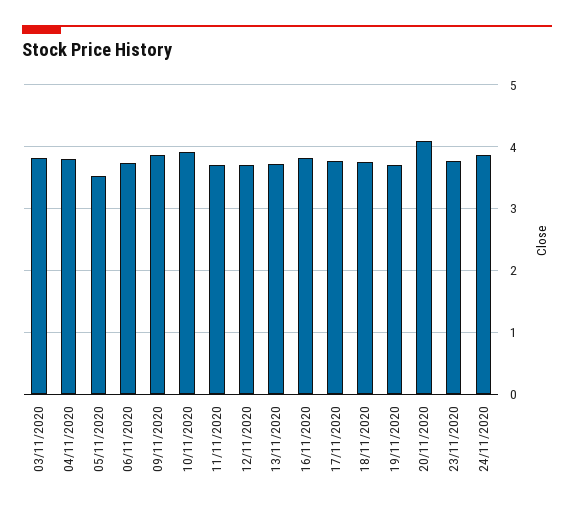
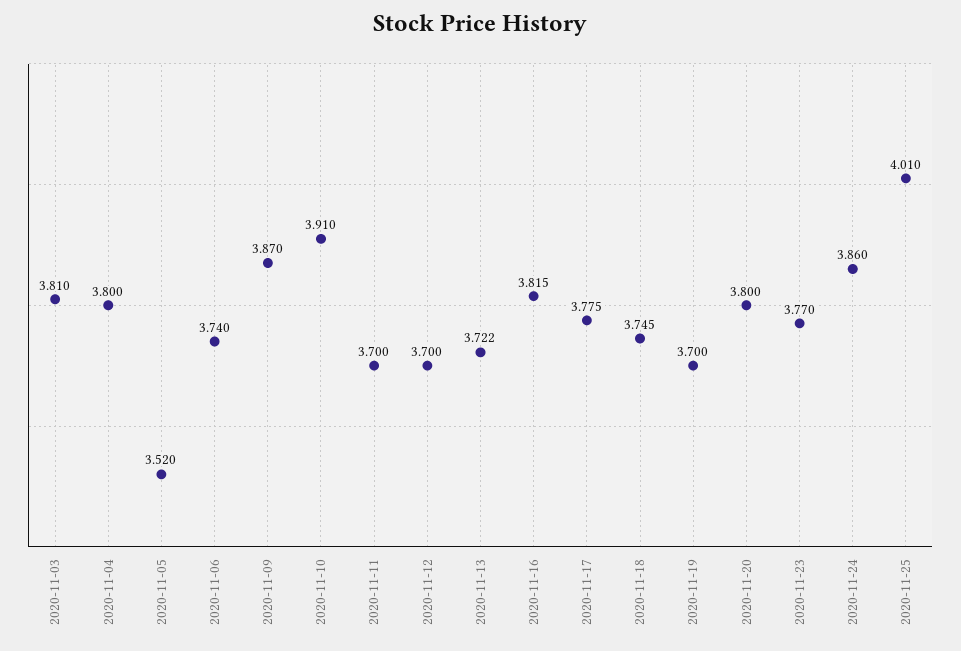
20/11/2020: 4.1 -> 3.8
2020-11-25: none -> 4.01

